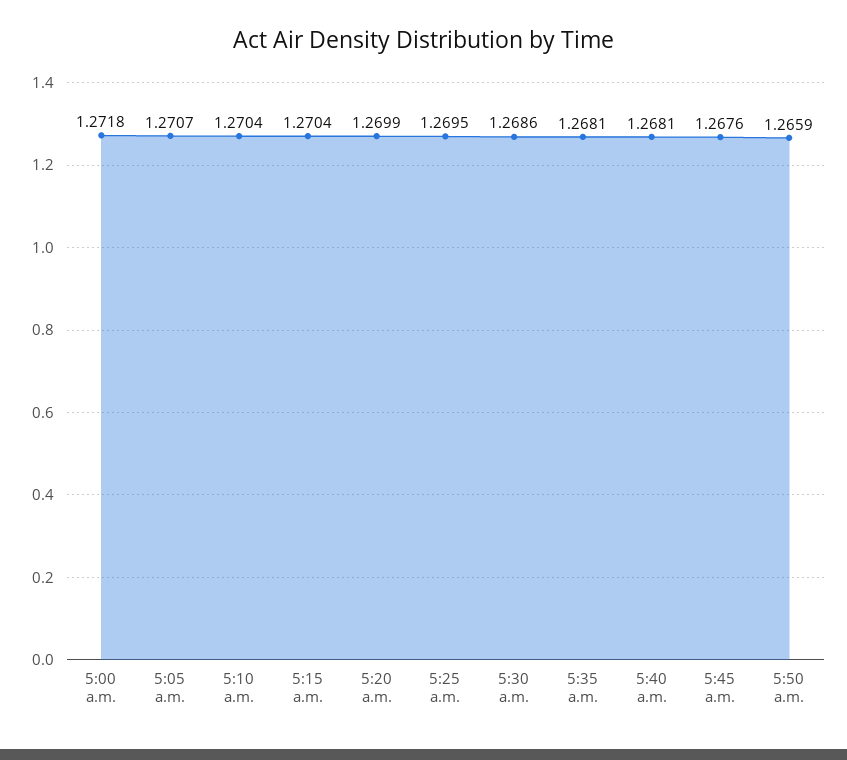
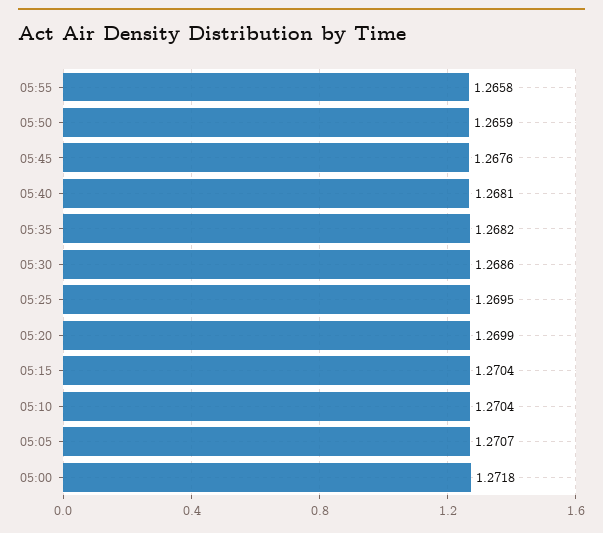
5:35 a.m.: 1.2681 -> 1.2682
05:55: none -> 1.2658

